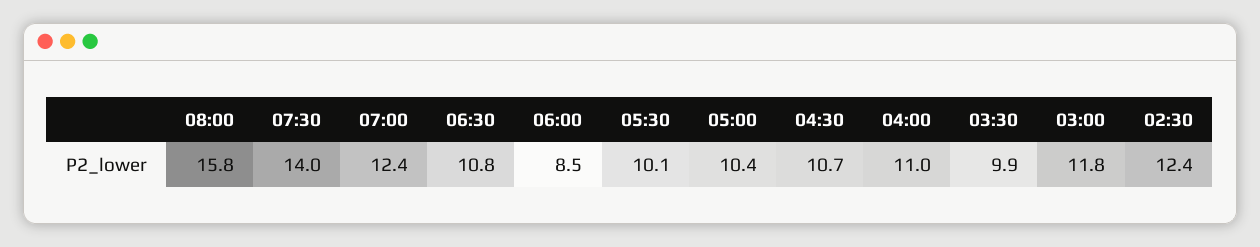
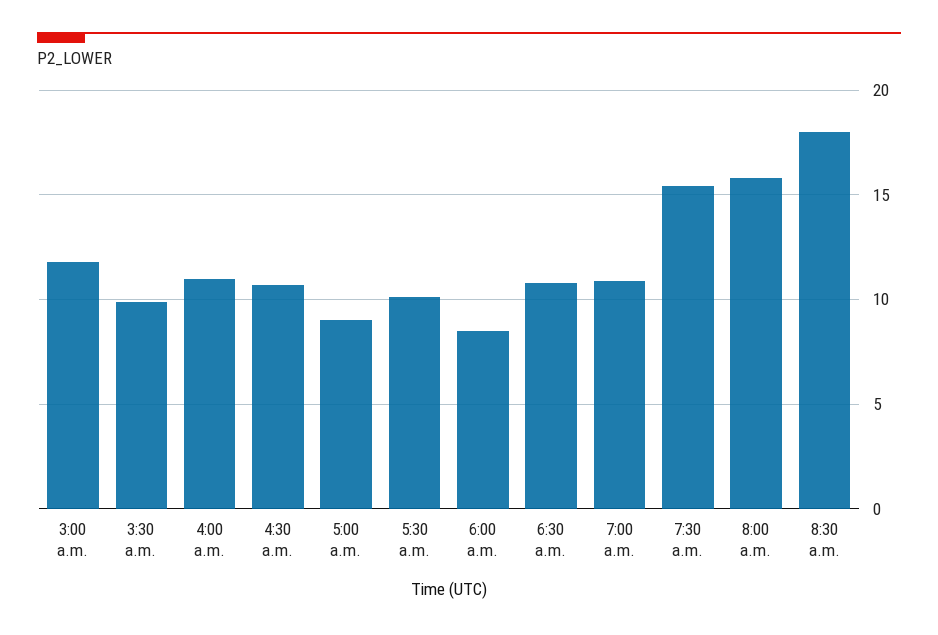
07:30: 14 -> 15.5
07:00: 12.4 -> 11
05:00: 10.4 -> 9
02:30: 12.4 -> none
8:30 a.m.: none -> 18

